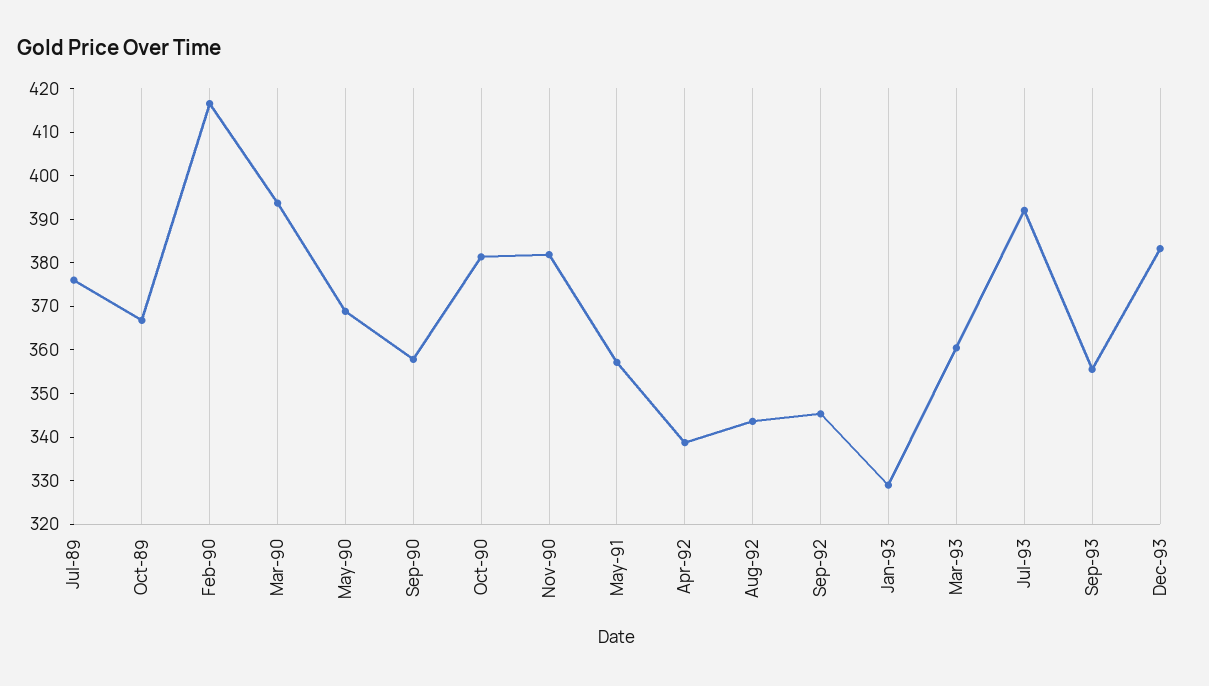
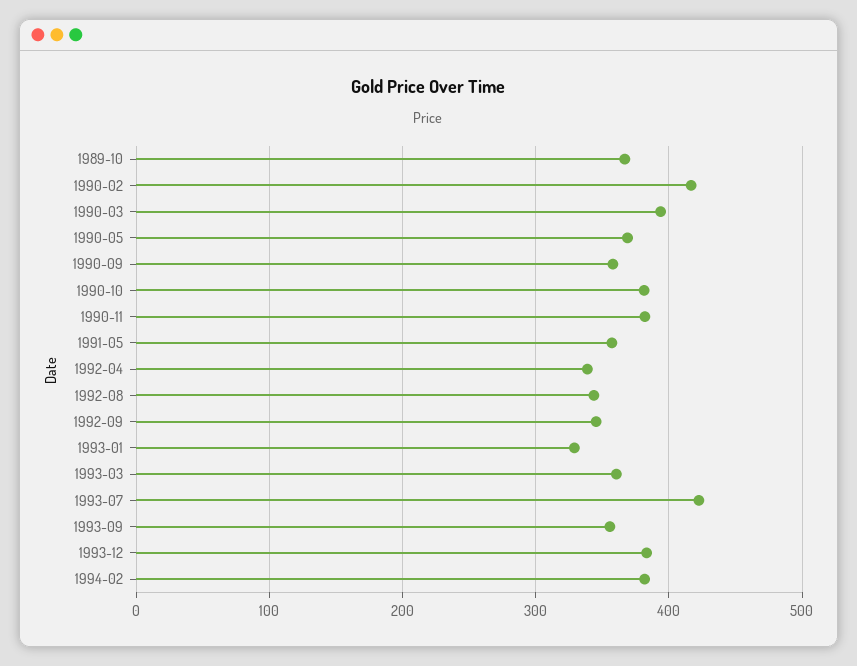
Jul-89: 376 -> none
Jul-93: 392 -> 420
1994-02: none -> 380

